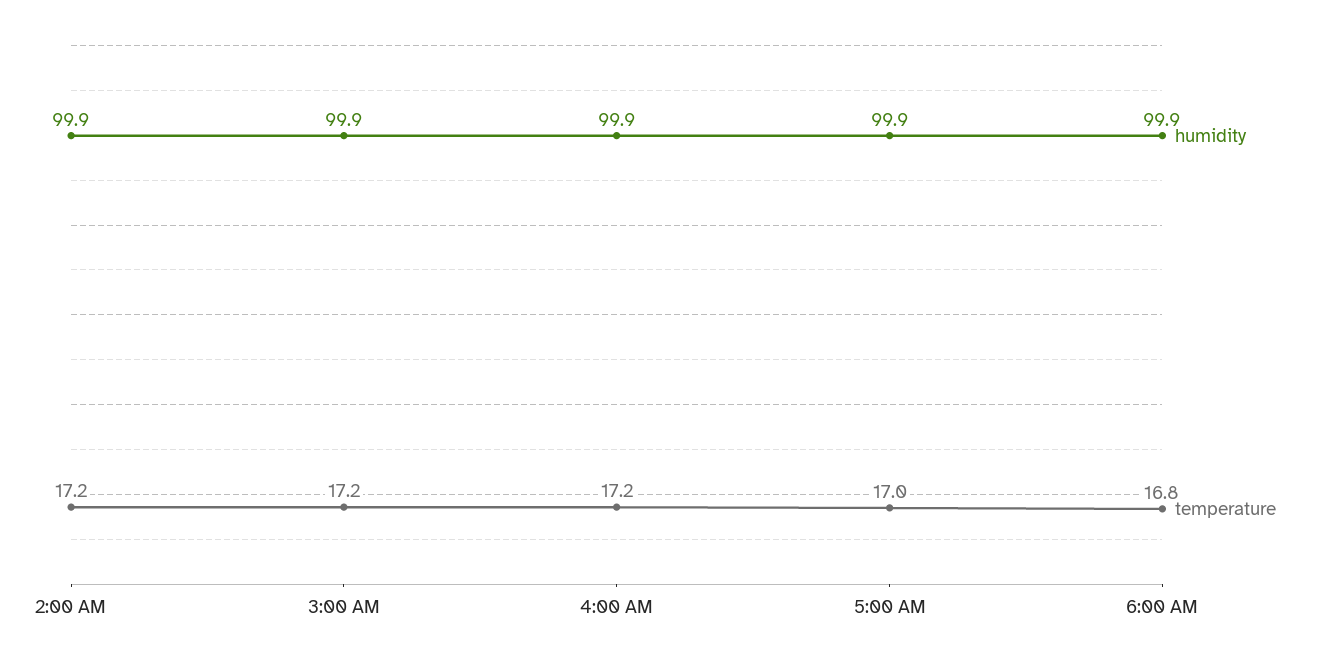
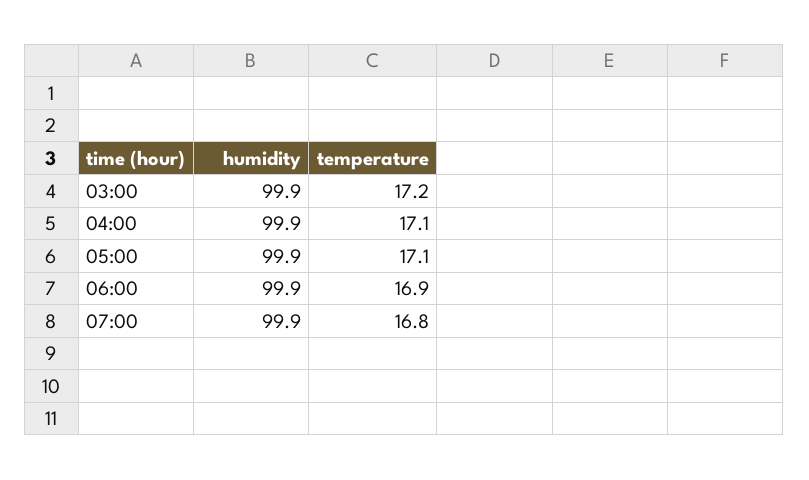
humidity, 2:00 AM: 99.9 -> none
temperature, 2:00 AM: 17.2 -> none
temperature, 4:00 AM: 17.2 -> 17.1
temperature, 5:00 AM: 17 -> 17.1
temperature, 6:00 AM: 16.8 -> 16.9
humidity, 07:00: none -> 99.9
temperature, 07:00: none -> 16.8

